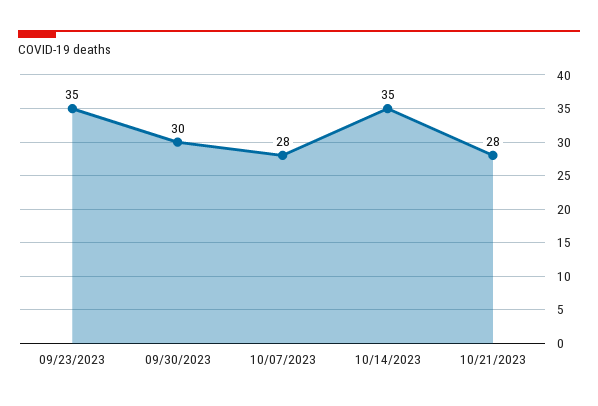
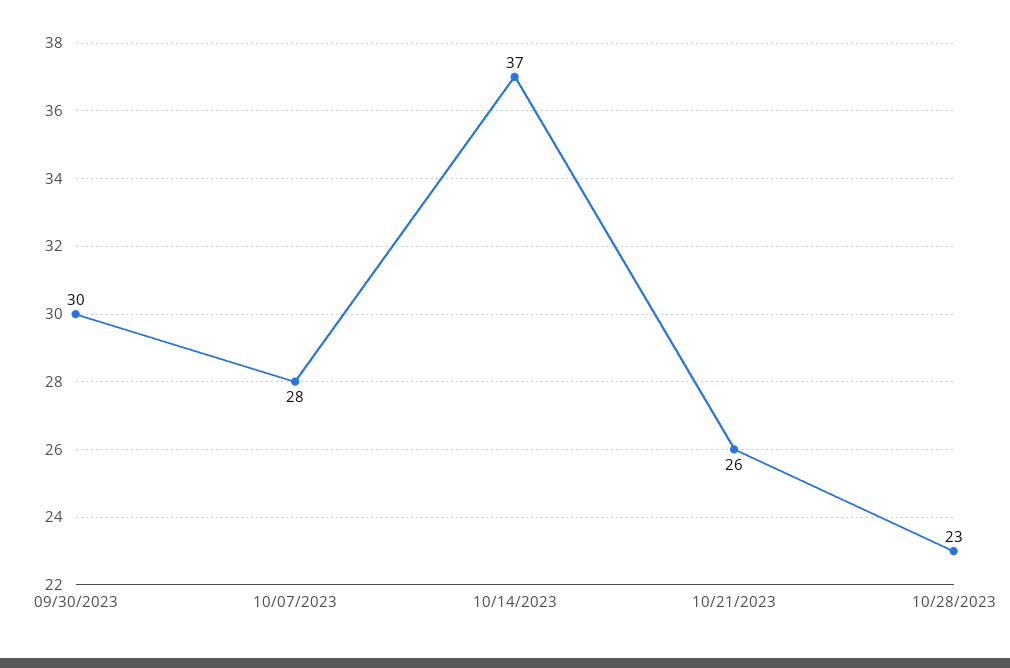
09/23/2023: 35 -> none
10/14/2023: 35 -> 37
10/21/2023: 28 -> 26
10/28/2023: none -> 23

